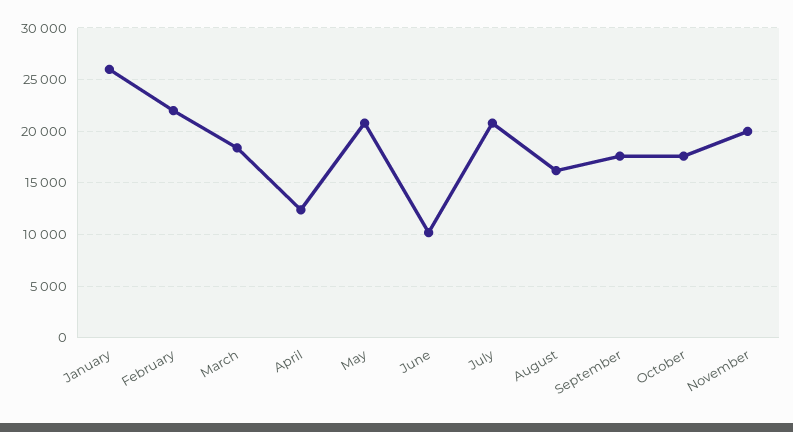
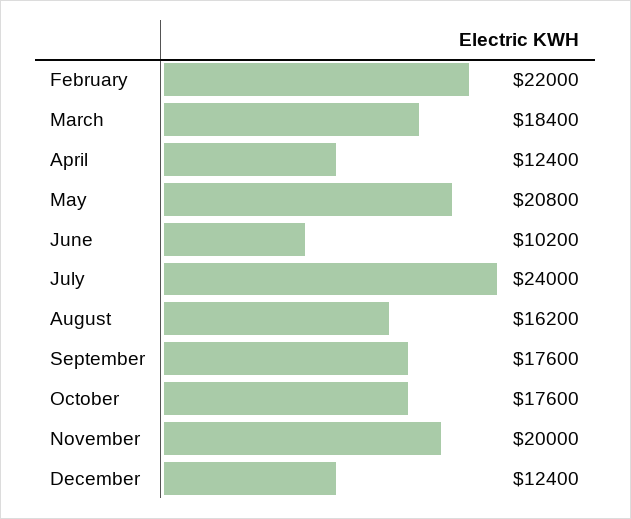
January: 26000 -> none
July: 21000 -> 24000
December: none -> 12400

